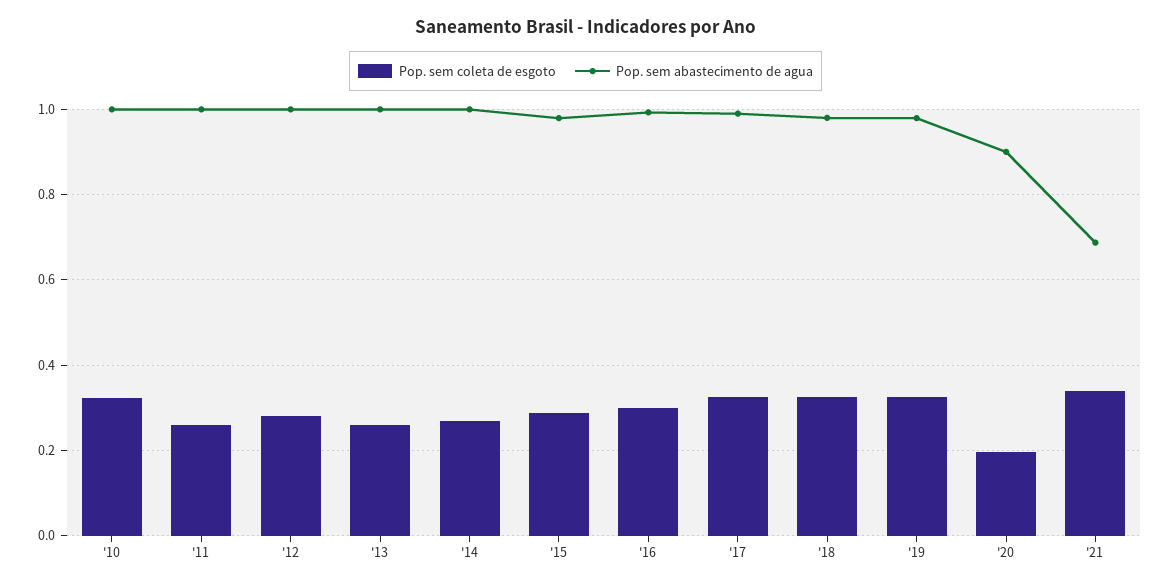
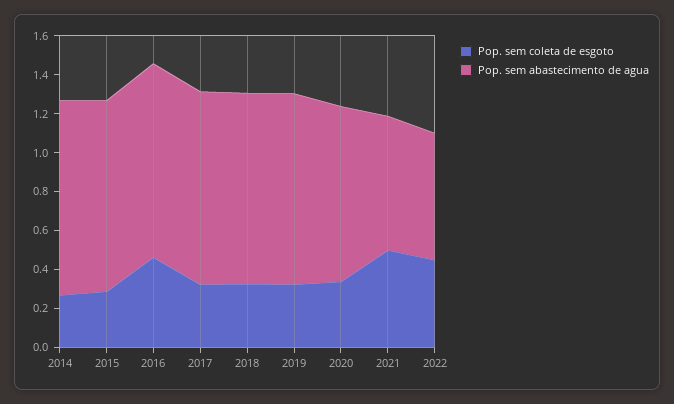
Pop. sem coleta de esgoto, '10: 0.32 -> none
Pop. sem abastecimento de agua, '10: 1 -> none
Pop. sem coleta de esgoto, '11: 0.26 -> none
Pop. sem abastecimento de agua, '11: 1 -> none
Pop. sem coleta de esgoto, '12: 0.28 -> none
Pop. sem abastecimento de agua, '12: 1 -> none
Pop. sem coleta de esgoto, '13: 0.26 -> none
Pop. sem abastecimento de agua, '13: 1 -> none
Pop. sem coleta de esgoto, '16: 0.3 -> 0.45
Pop. sem coleta de esgoto, '20: 0.2 -> 0.35
Pop. sem coleta de esgoto, '21: 0.34 -> 0.5
Pop. sem coleta de esgoto, 2022: none -> 0.45
Pop. sem abastecimento de agua, 2022: none -> 0.65

